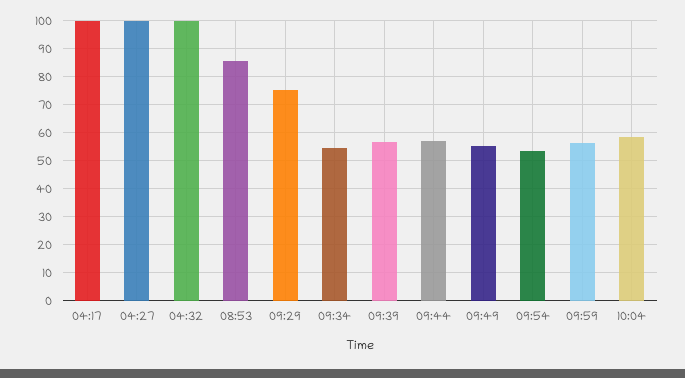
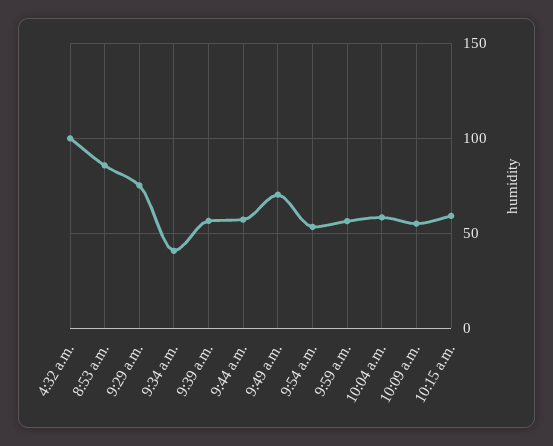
04:17: 100 -> none
04:27: 100 -> none
09:34: 55 -> 40
09:49: 55 -> 70
10:09 a.m.: none -> 55
10:15 a.m.: none -> 60

